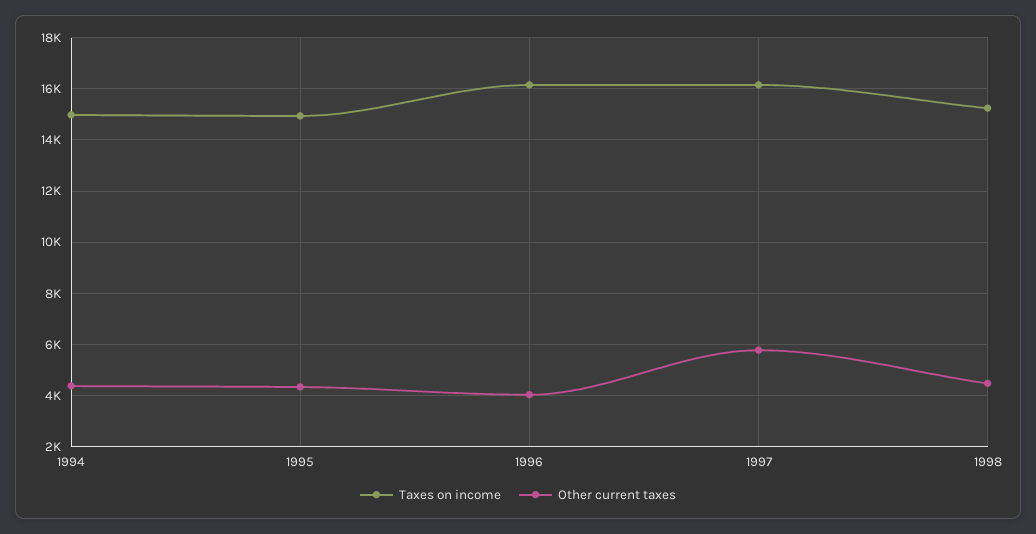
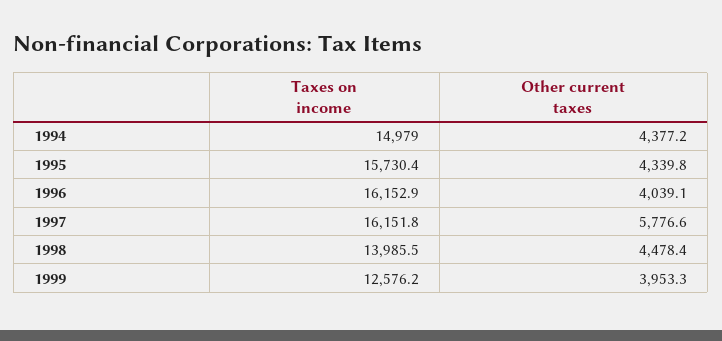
Taxes on income, 1995: 15000 -> 15730.4
Taxes on income, 1998: 15250 -> 13985.5
Taxes on income, 1999: none -> 12576.2
Other current taxes, 1999: none -> 3953.3

